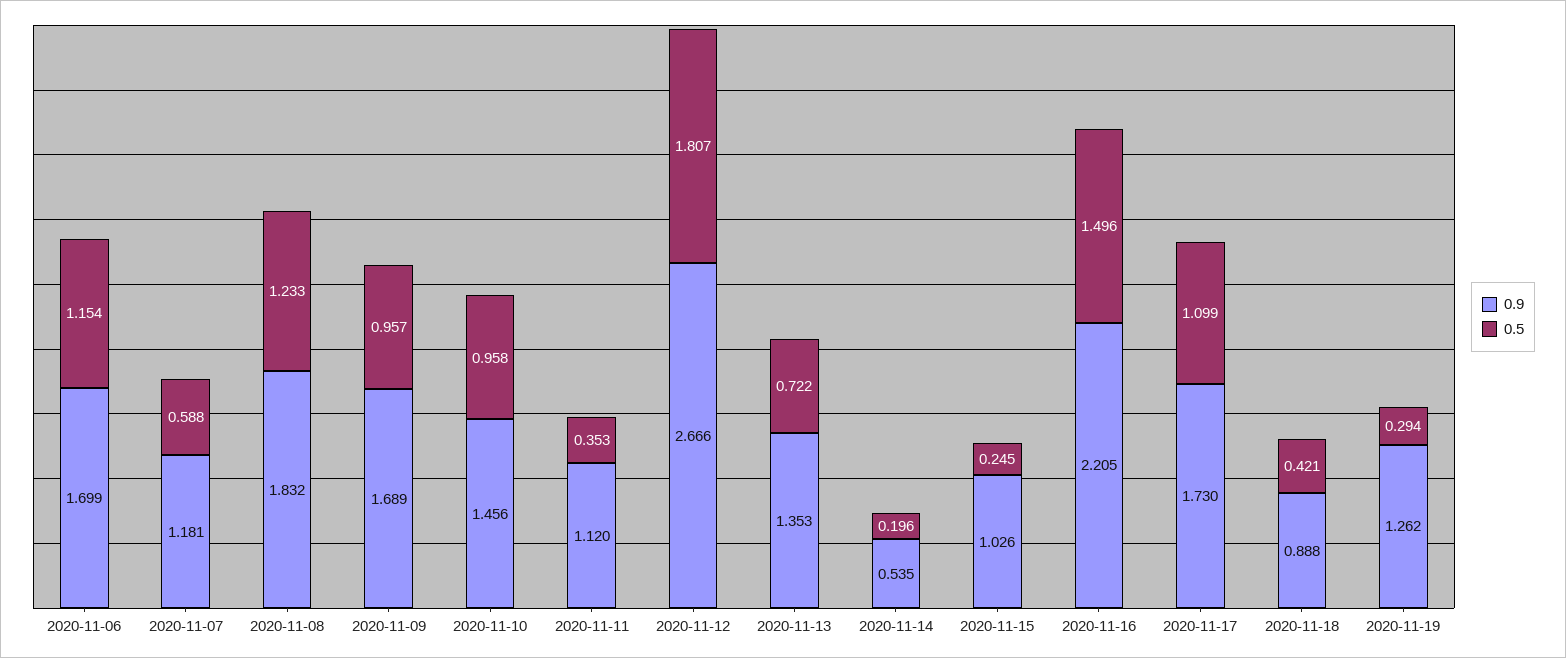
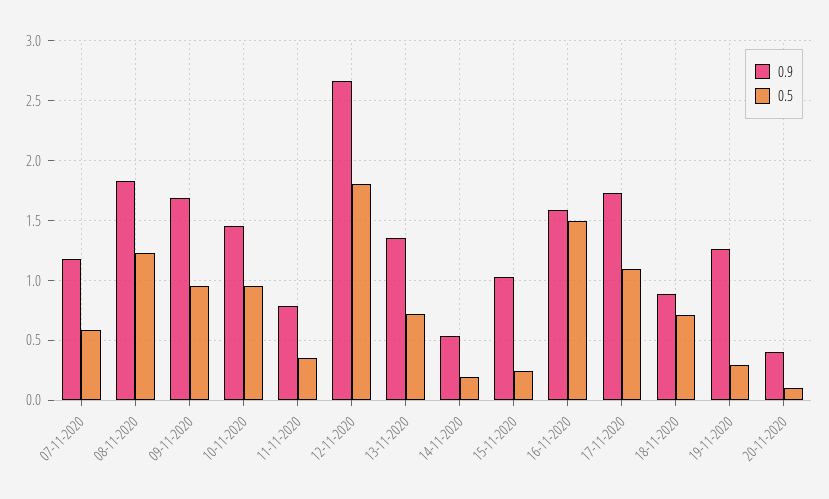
0.9, 2020-11-06: 1.699 -> none
0.5, 2020-11-06: 1.154 -> none
0.9, 2020-11-11: 1.12 -> 0.8
0.9, 2020-11-16: 2.205 -> 1.6
0.5, 2020-11-18: 0.421 -> 0.7
0.9, 20-11-2020: none -> 0.4
0.5, 20-11-2020: none -> 0.1

